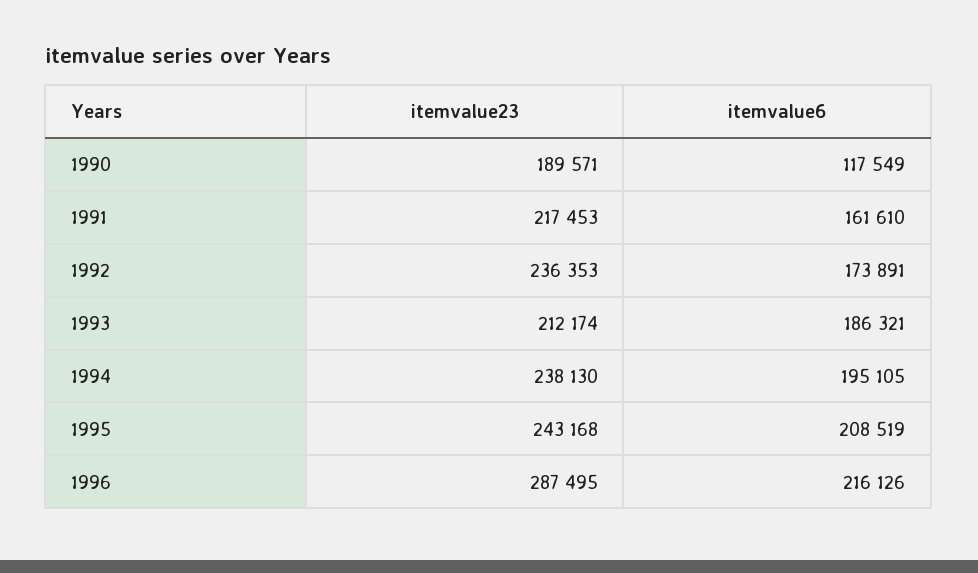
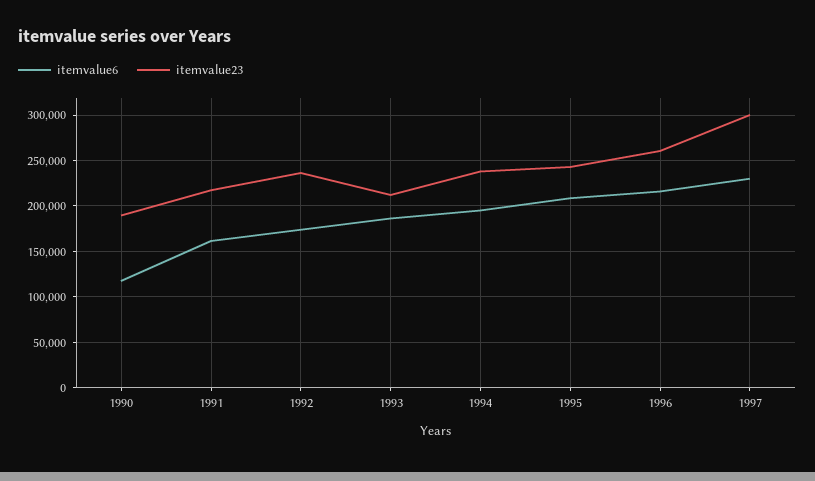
itemvalue23, 1996: 287495 -> 260000
itemvalue6, 1997: none -> 230000
itemvalue23, 1997: none -> 300000

